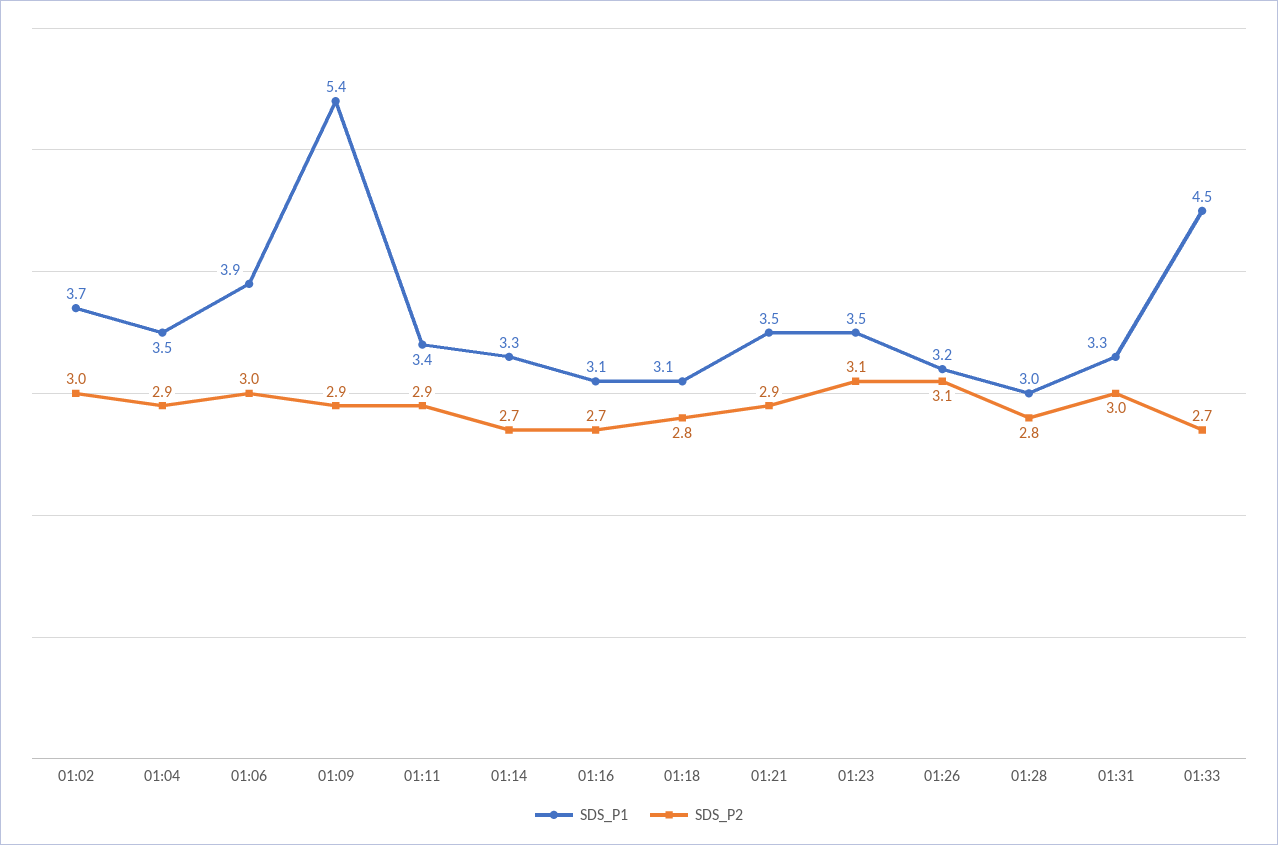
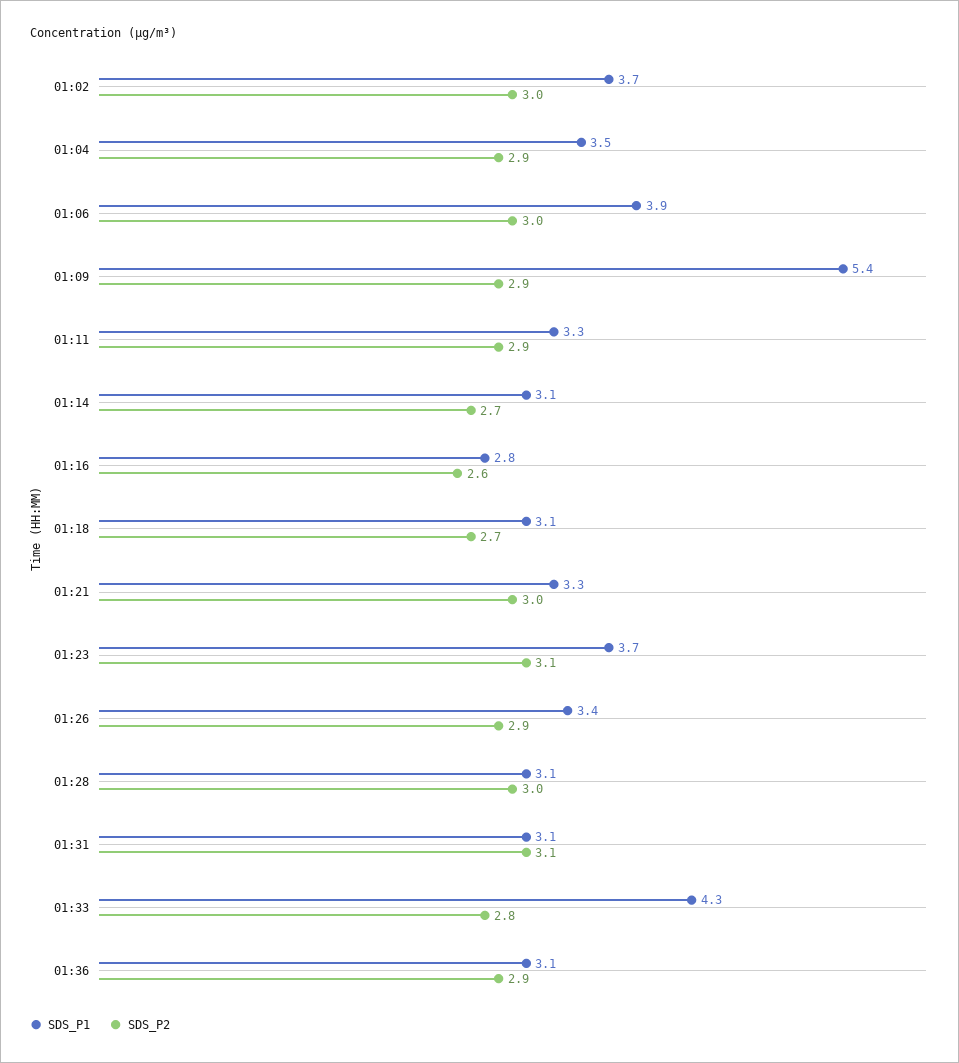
SDS_P1, 01:11: 3.4 -> 3.3
SDS_P1, 01:14: 3.3 -> 3.1
SDS_P1, 01:16: 3.1 -> 2.8
SDS_P2, 01:16: 2.7 -> 2.6
SDS_P2, 01:18: 2.8 -> 2.7
SDS_P1, 01:21: 3.5 -> 3.3
SDS_P2, 01:21: 2.9 -> 3
SDS_P1, 01:23: 3.5 -> 3.7
SDS_P1, 01:26: 3.2 -> 3.4
SDS_P2, 01:26: 3.1 -> 2.9
SDS_P1, 01:28: 3 -> 3.1
SDS_P2, 01:28: 2.8 -> 3
SDS_P1, 01:31: 3.3 -> 3.1
SDS_P2, 01:31: 3 -> 3.1
SDS_P1, 01:33: 4.5 -> 4.3
SDS_P2, 01:33: 2.7 -> 2.8
SDS_P1, 01:36: none -> 3.1
SDS_P2, 01:36: none -> 2.9

